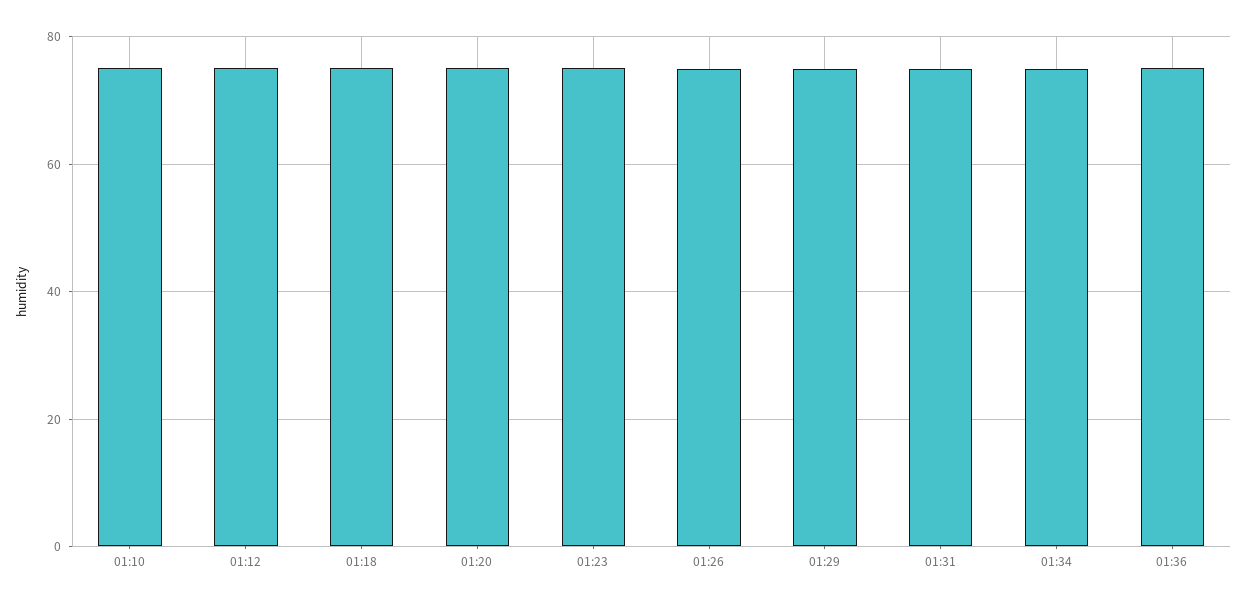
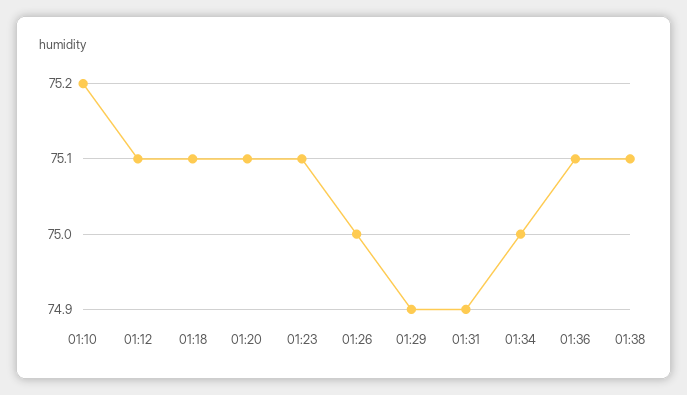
01:38: none -> 75.1

